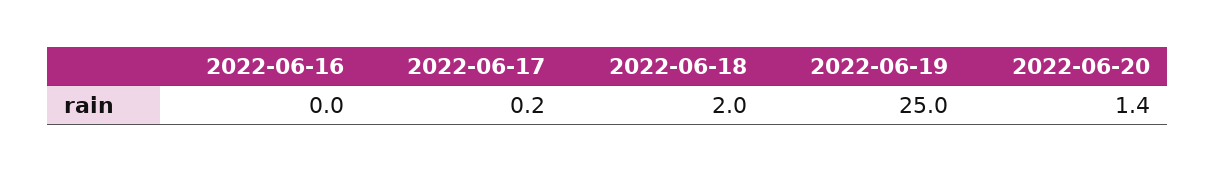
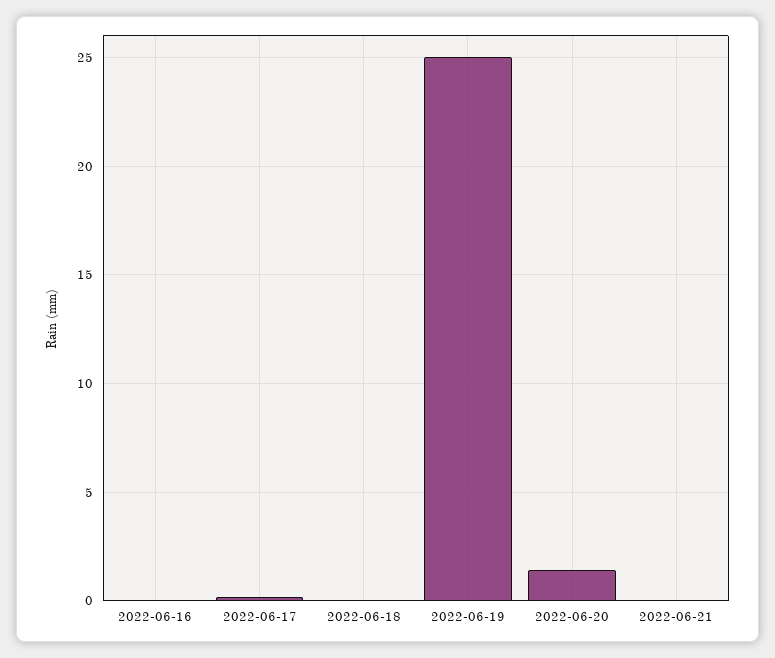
2022-06-18: 2 -> 0
2022-06-21: none -> 0

